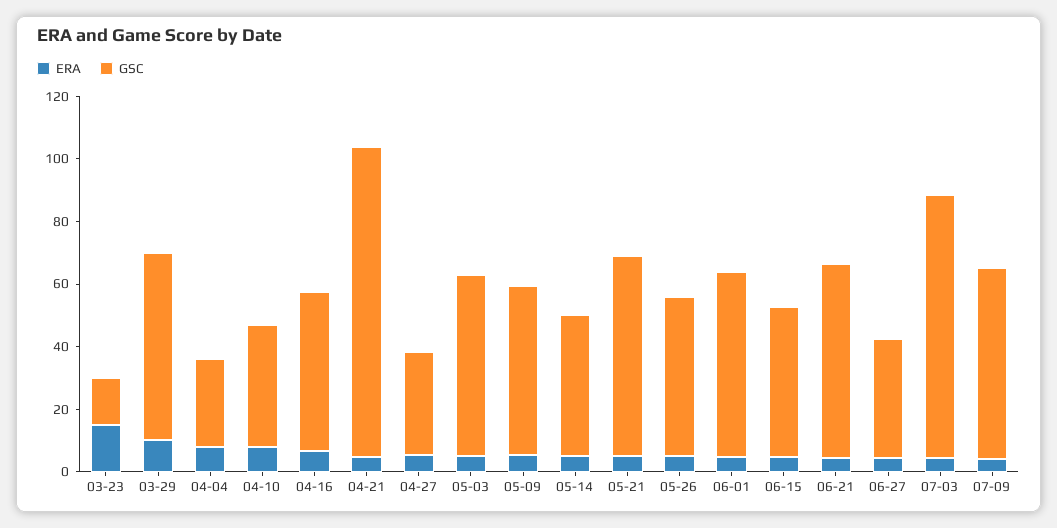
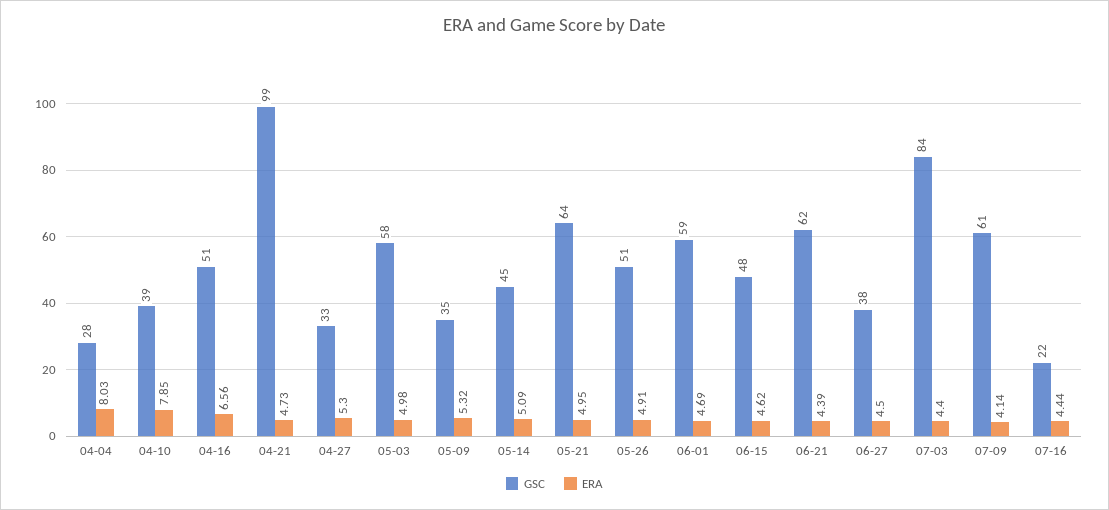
ERA, 03-23: 15 -> none
GSC, 03-23: 15 -> none
ERA, 03-29: 10 -> none
GSC, 03-29: 60 -> none
GSC, 05-09: 55 -> 35
GSC, 07-16: none -> 22
ERA, 07-16: none -> 4.44

